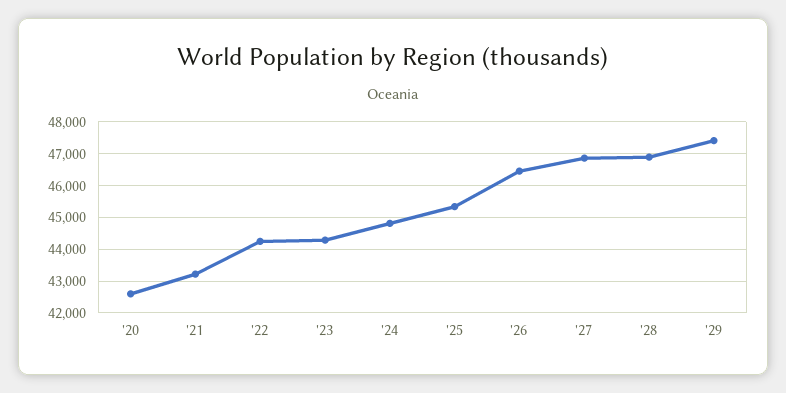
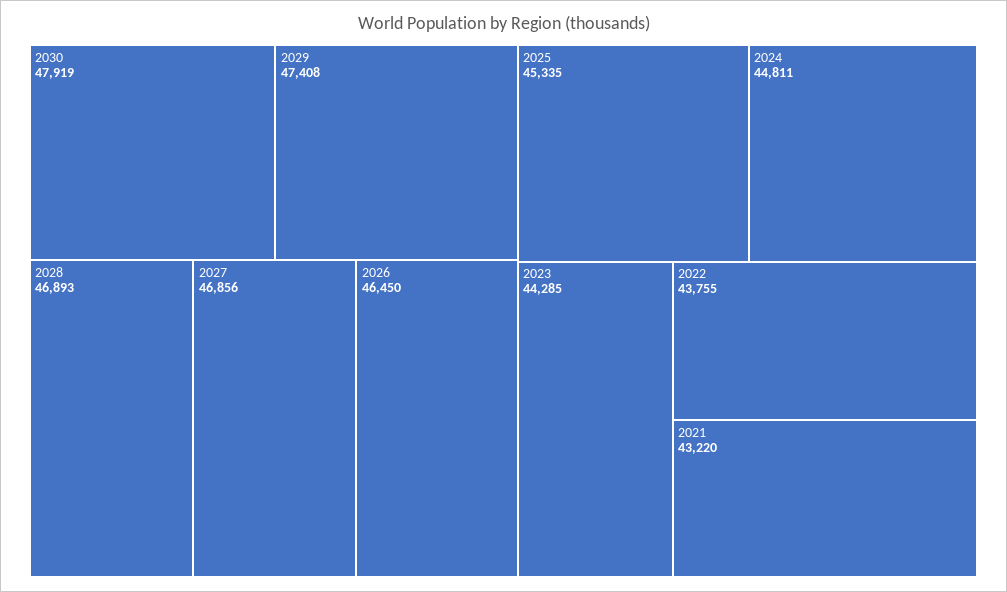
'20: 42600 -> none
'22: 44200 -> 43755
2030: none -> 47919

